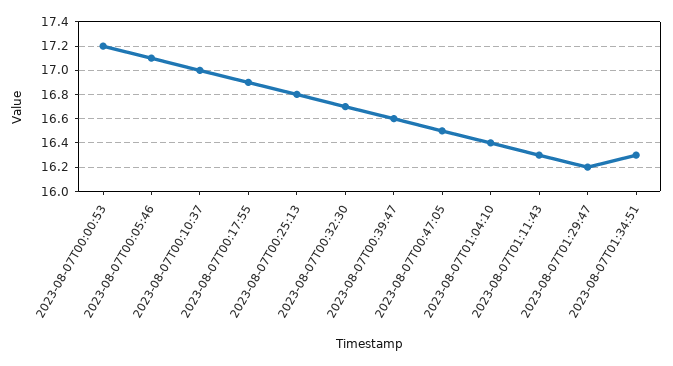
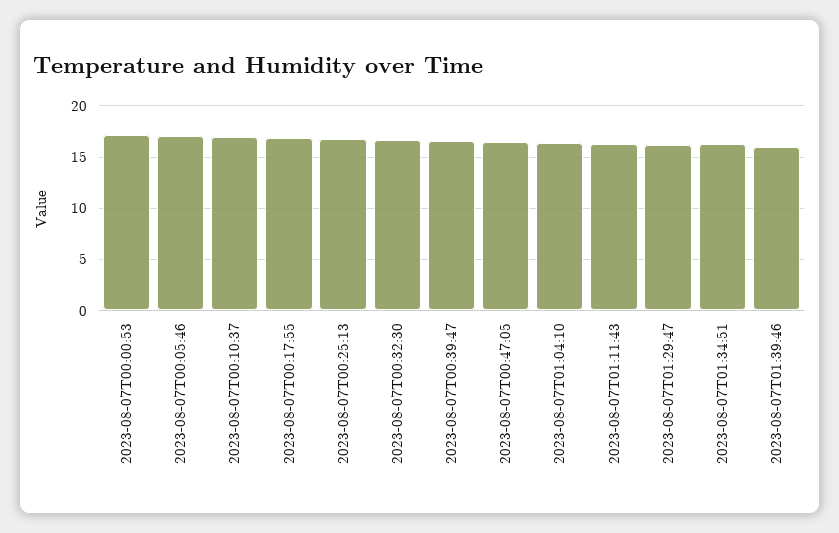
2023-08-07T01:39:46: none -> 16

